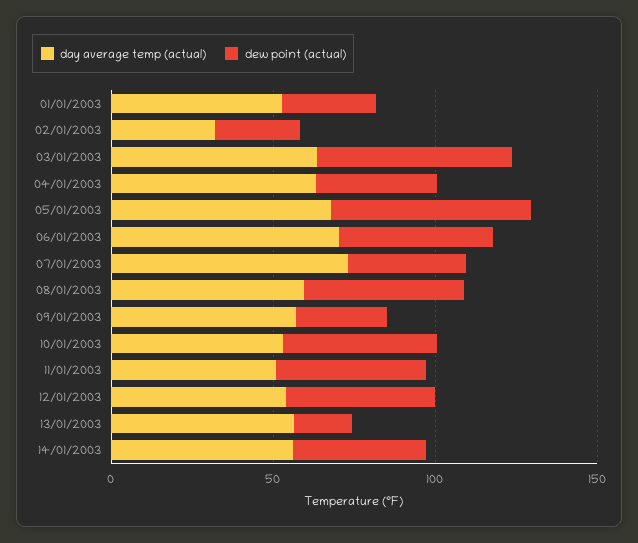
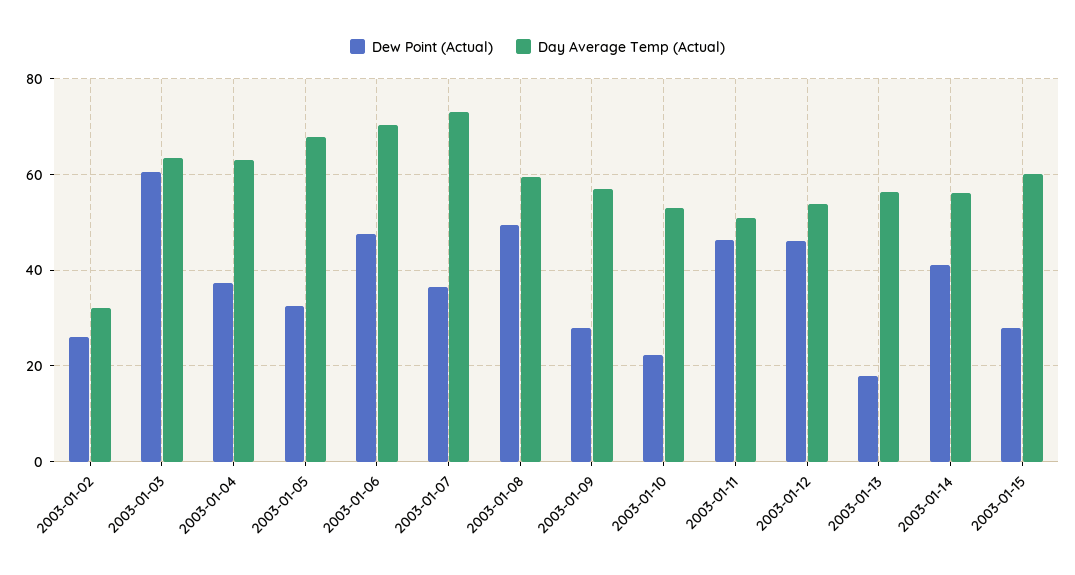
day average temp (actual), 01/01/2003: 50 -> none
dew point (actual), 01/01/2003: 30 -> none
dew point (actual), 05/01/2003: 60 -> 32
dew point (actual), 10/01/2003: 50 -> 22
dew point (actual), 2003-01-15: none -> 28
day average temp (actual), 2003-01-15: none -> 60

